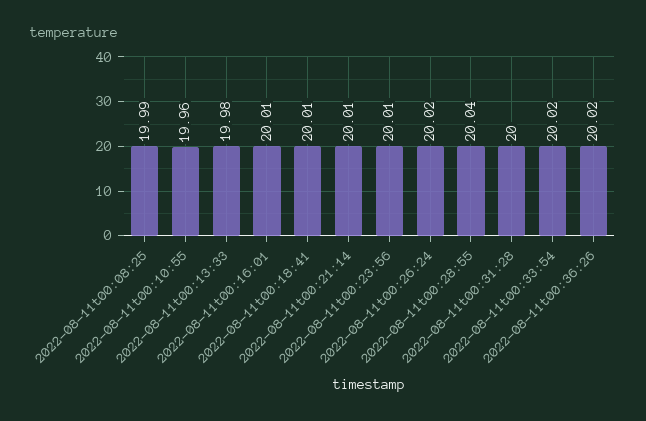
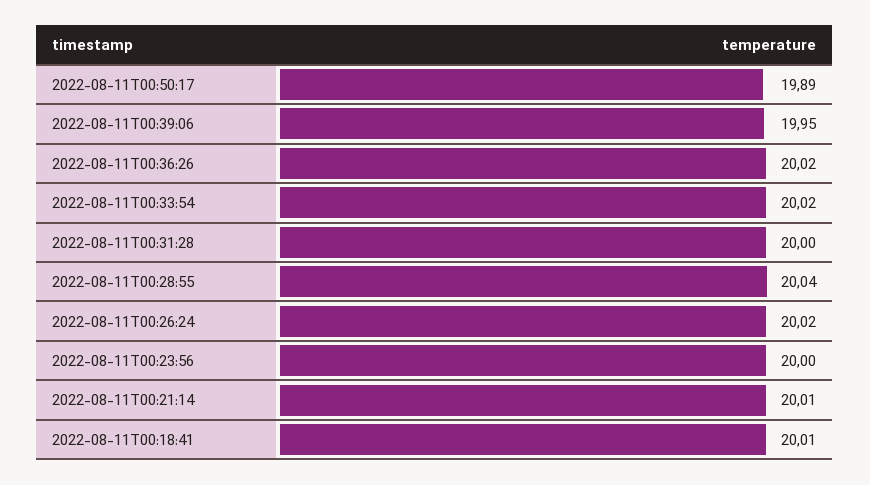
2022-08-11t00:08:25: 19.99 -> none
2022-08-11t00:10:55: 19.96 -> none
2022-08-11t00:13:33: 19.98 -> none
2022-08-11t00:16:01: 20.01 -> none
2022-08-11t00:23:56: 20.01 -> 20
2022-08-11T00:50:17: none -> 19.89
2022-08-11T00:39:06: none -> 19.95

